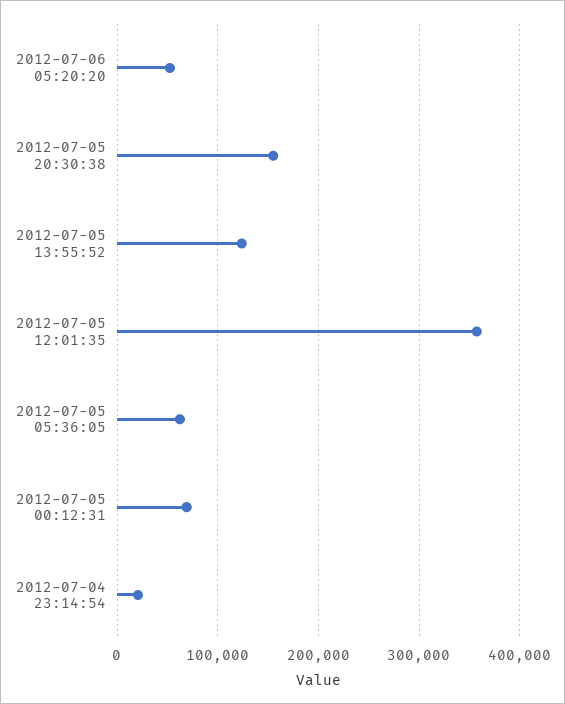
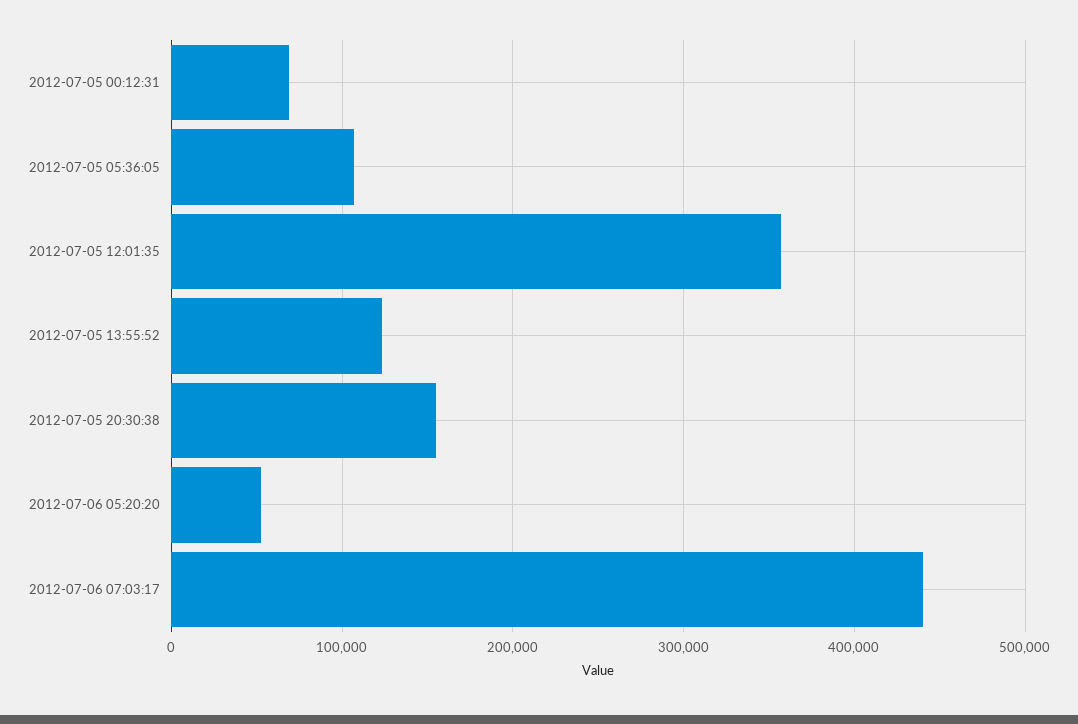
2012-07-05 05:36:05: 60000 -> 110000
2012-07-04 23:14:54: 20000 -> none
2012-07-06 07:03:17: none -> 440000

